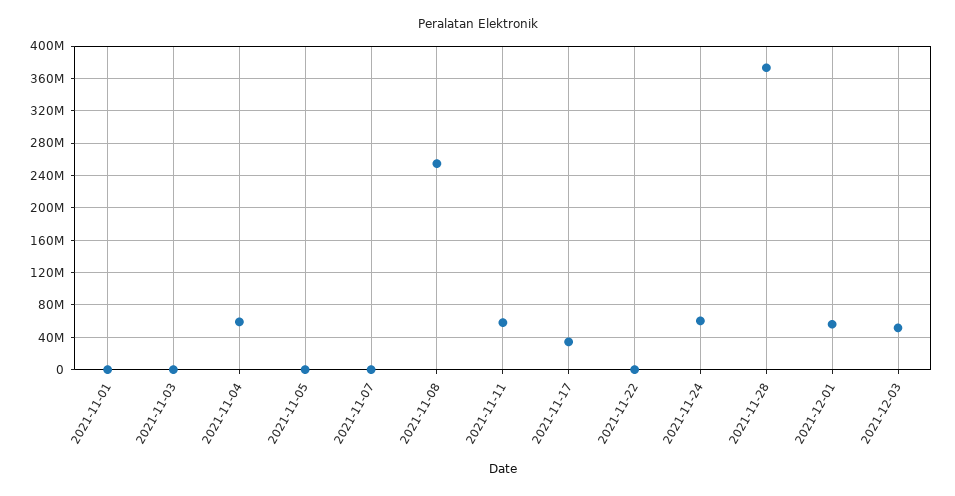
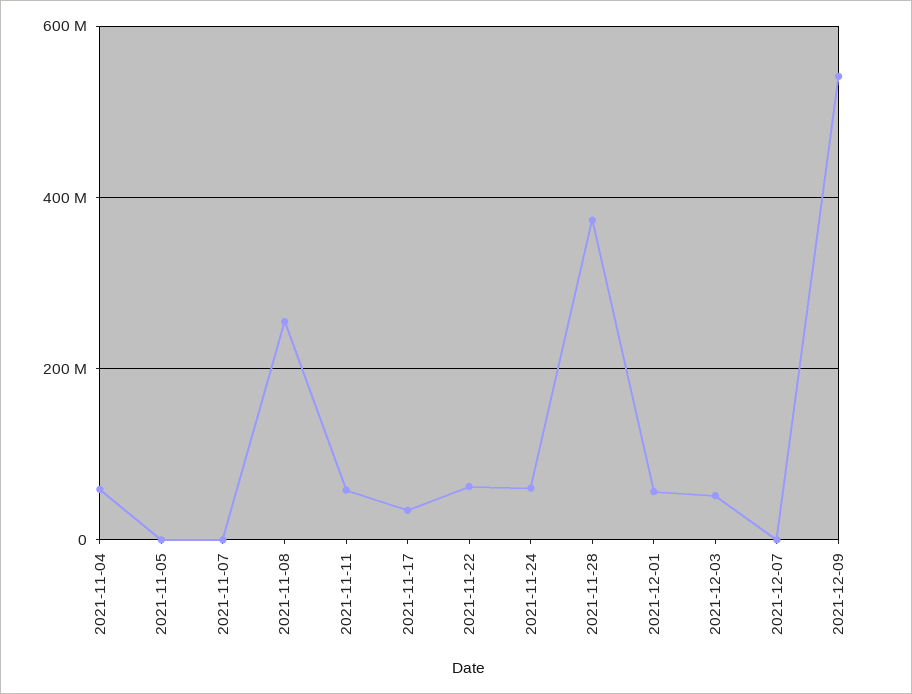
2021-11-01: 0 -> none
2021-11-03: 0 -> none
2021-11-22: 0 -> 60000000
2021-12-07: none -> 0
2021-12-09: none -> 540000000

